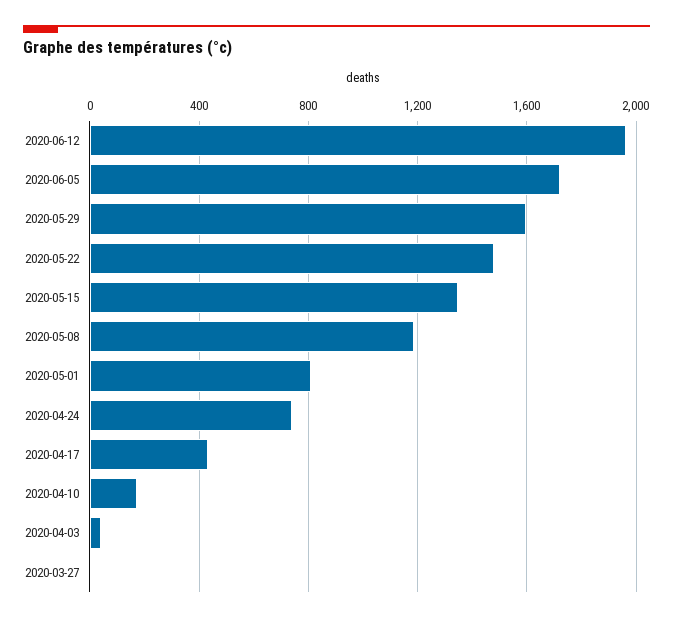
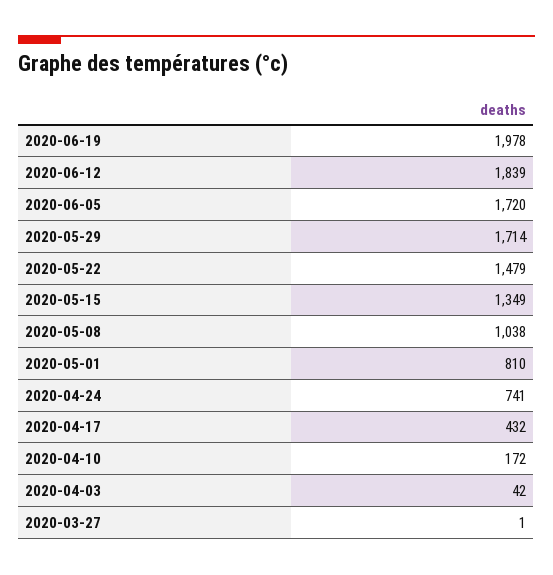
2020-06-12: 1950 -> 1839
2020-05-29: 1600 -> 1714
2020-05-08: 1200 -> 1038
2020-06-19: none -> 1978

